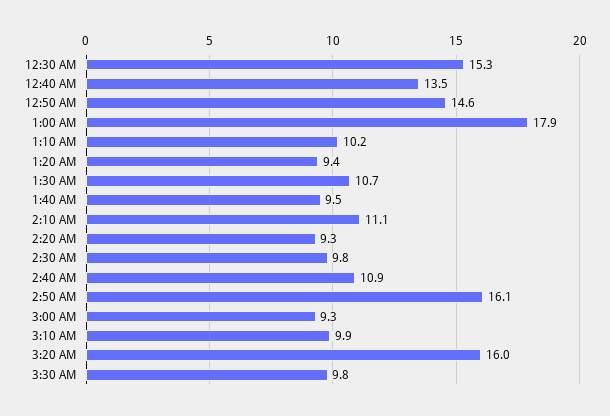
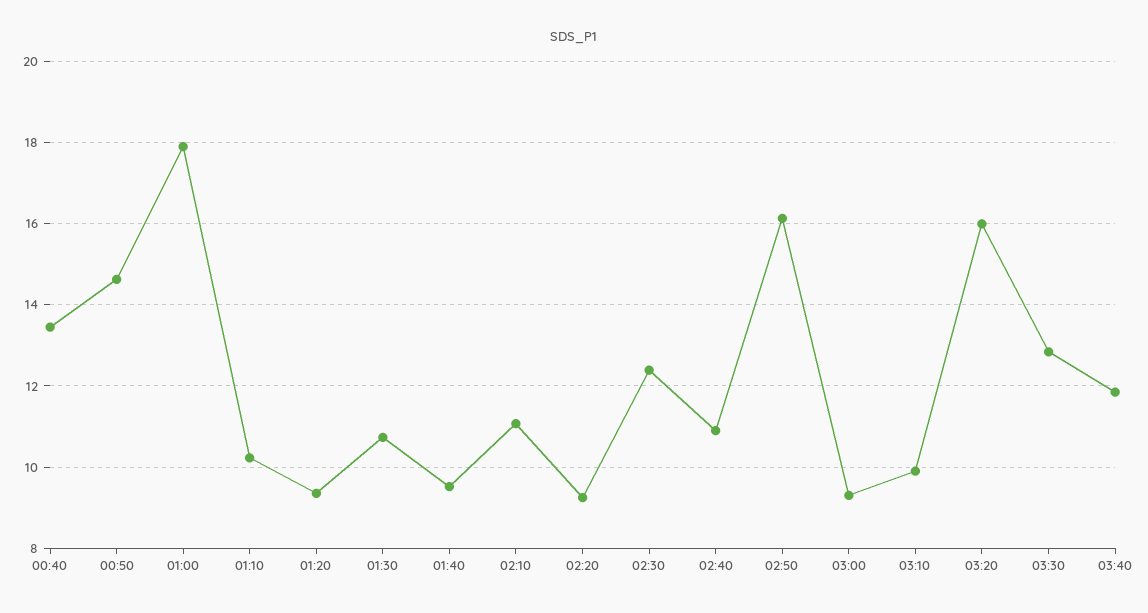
12:30 AM: 15.3 -> none
2:30 AM: 9.8 -> 12.4
3:30 AM: 9.8 -> 12.8
03:40: none -> 11.8

